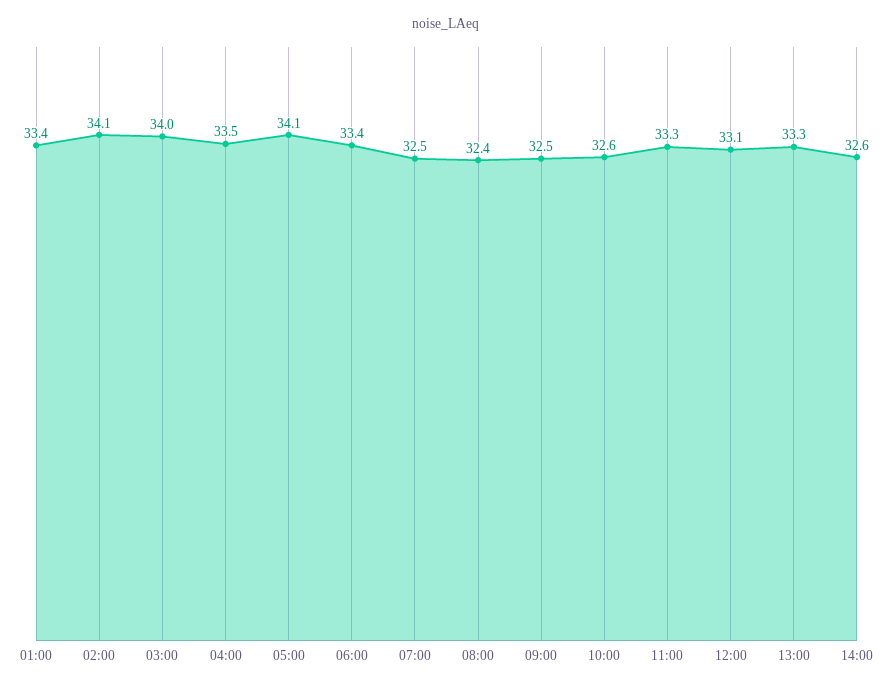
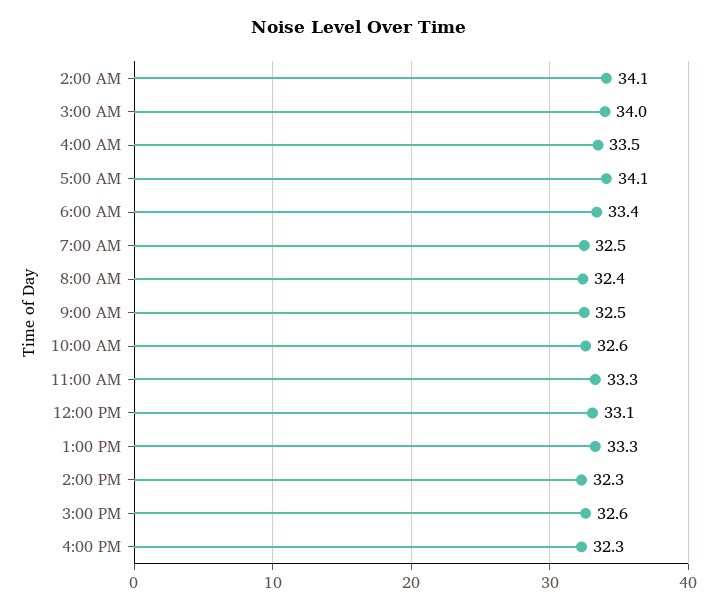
01:00: 33.4 -> none
14:00: 32.6 -> 32.3
3:00 PM: none -> 32.6
4:00 PM: none -> 32.3

